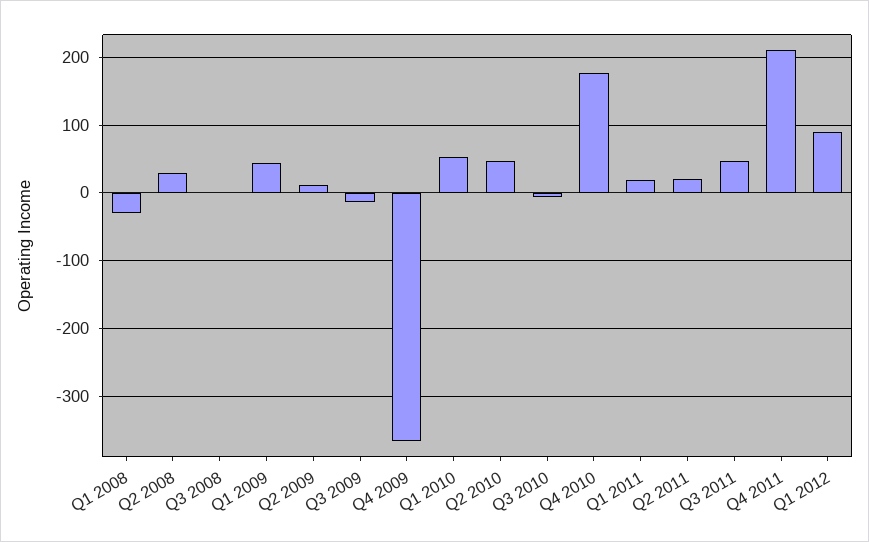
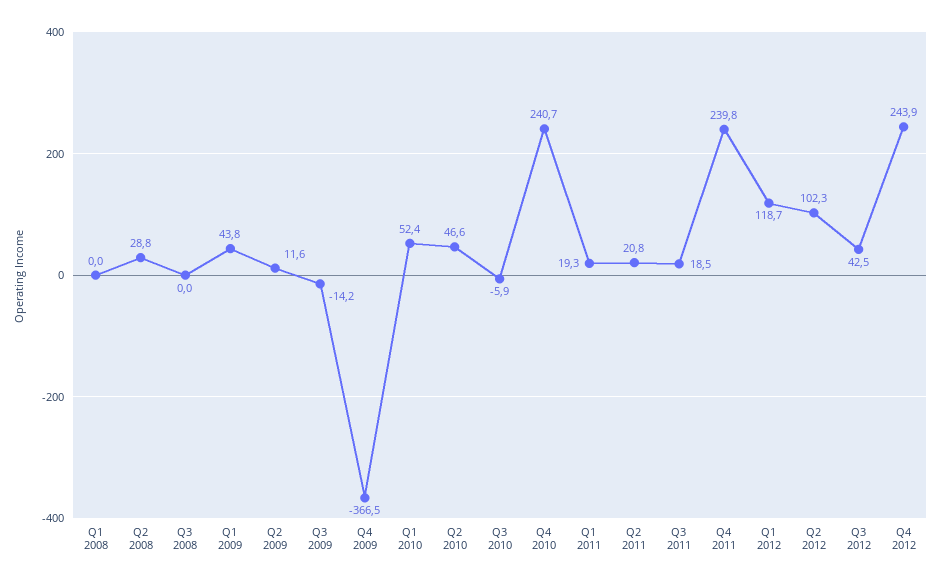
Q1 2008: -30 -> 0
Q4 2010: 180 -> 240.7
Q3 2011: 50 -> 18.5
Q4 2011: 210 -> 239.8
Q1 2012: 90 -> 118.7
Q2 2012: none -> 102.3
Q3 2012: none -> 42.5
Q4 2012: none -> 243.9

